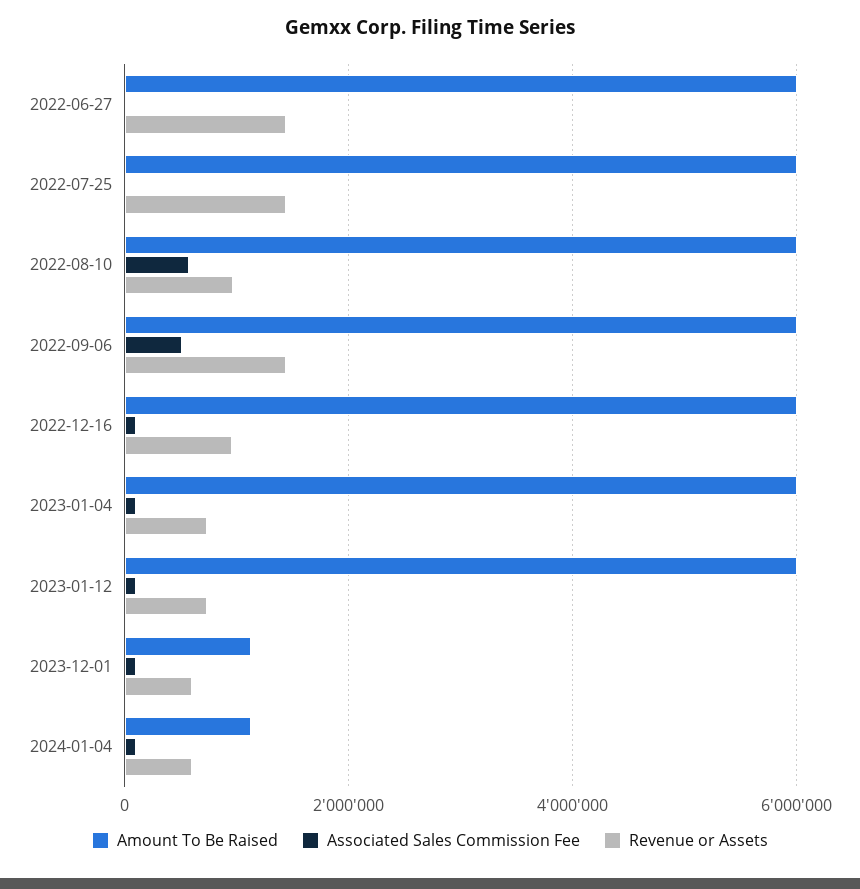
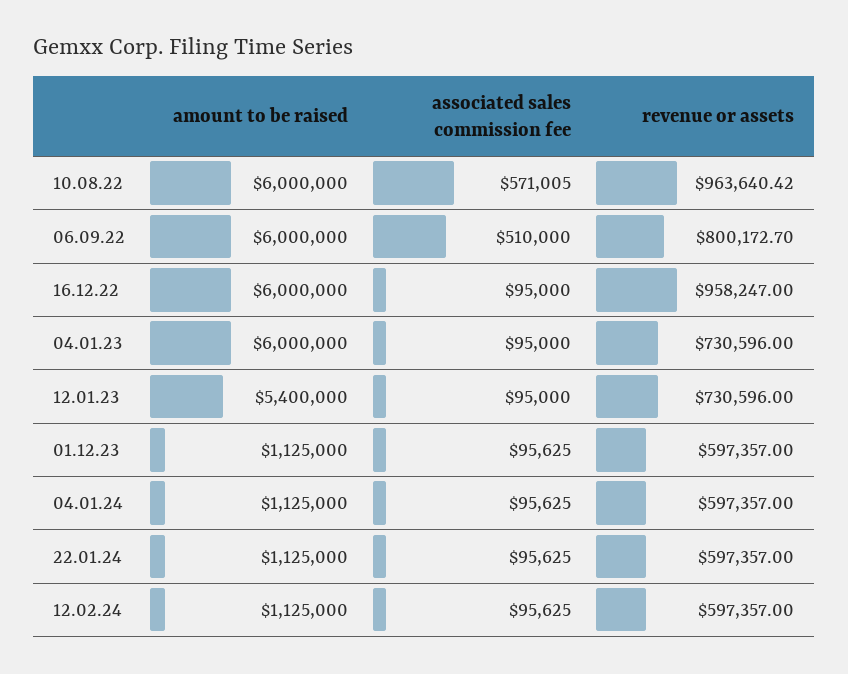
Amount To Be Raised, 2022-06-27: 6000000 -> none
Associated Sales Commission Fee, 2022-06-27: 0 -> none
Revenue or Assets, 2022-06-27: 1400000 -> none
Amount To Be Raised, 2022-07-25: 6000000 -> none
Associated Sales Commission Fee, 2022-07-25: 0 -> none
Revenue or Assets, 2022-07-25: 1400000 -> none
Revenue or Assets, 2022-09-06: 1400000 -> 800172.7
Amount To Be Raised, 2023-01-12: 6000000 -> 5400000
Amount To Be Raised, 22.01.24: none -> 1125000
Associated Sales Commission Fee, 22.01.24: none -> 95625
Revenue or Assets, 22.01.24: none -> 597357
Amount To Be Raised, 12.02.24: none -> 1125000
Associated Sales Commission Fee, 12.02.24: none -> 95625
Revenue or Assets, 12.02.24: none -> 597357

